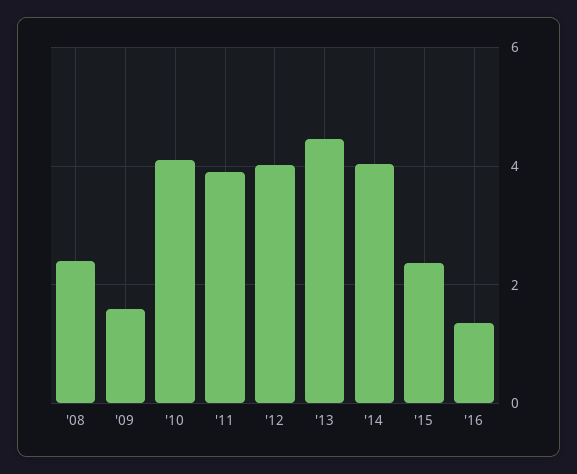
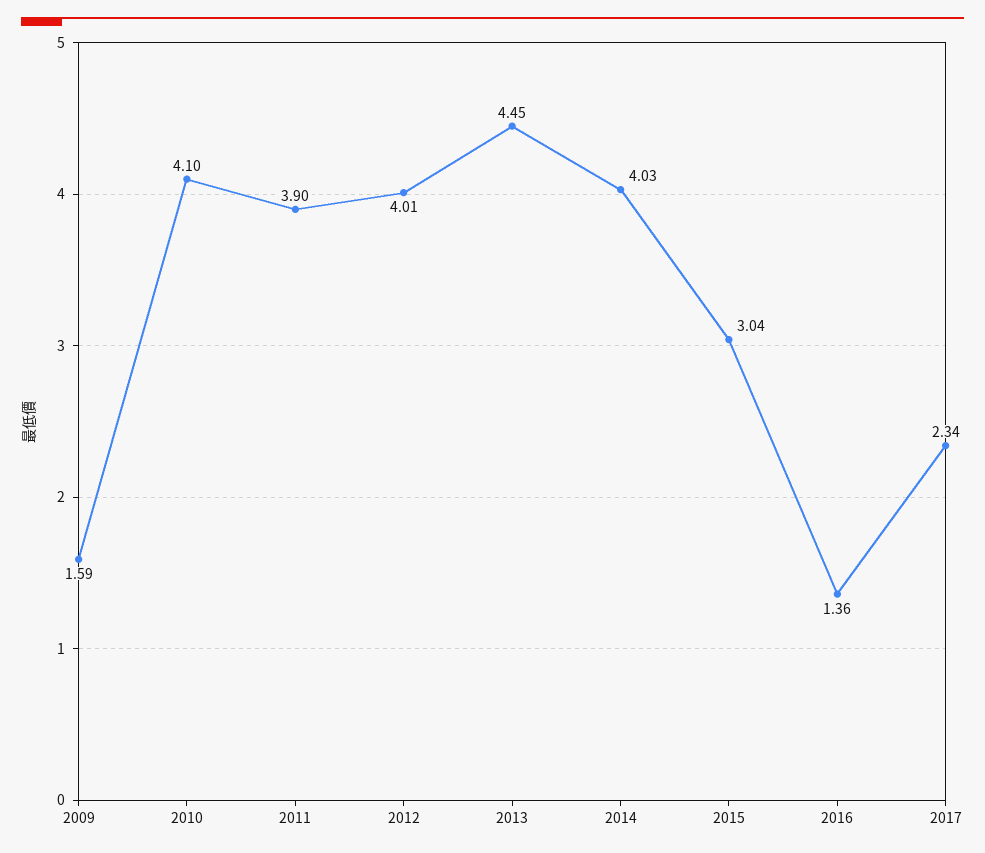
'08: 2.4 -> none
'15: 2.4 -> 3.04
2017: none -> 2.34

